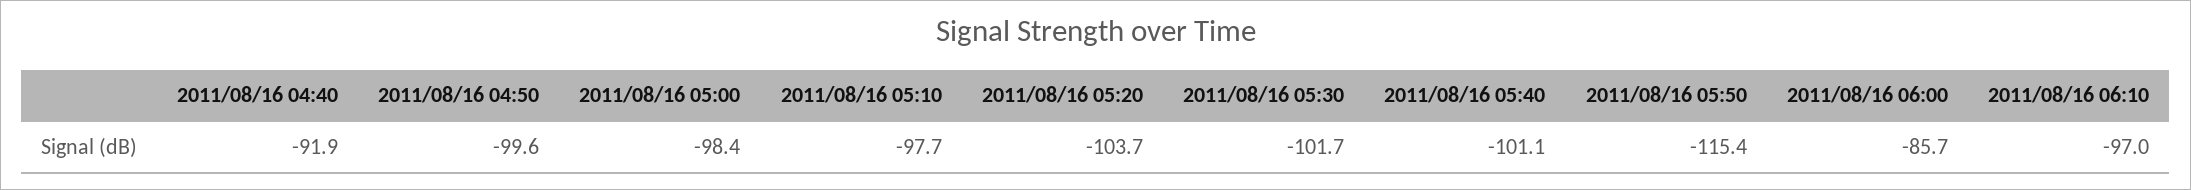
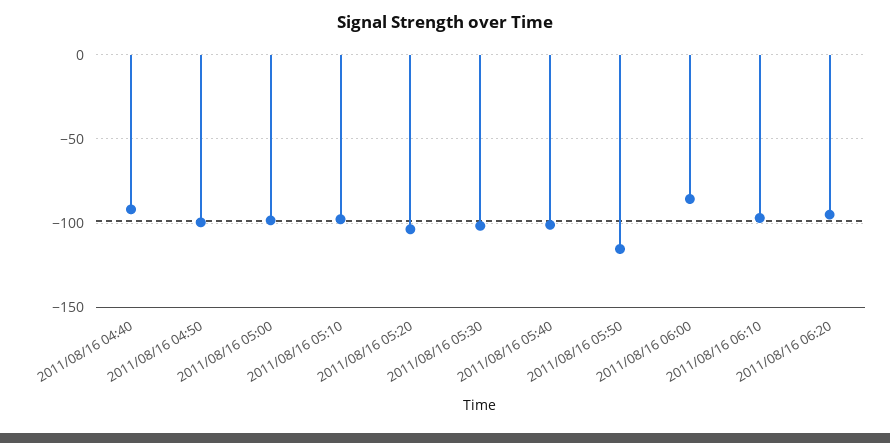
2011/08/16 06:20: none -> -95

